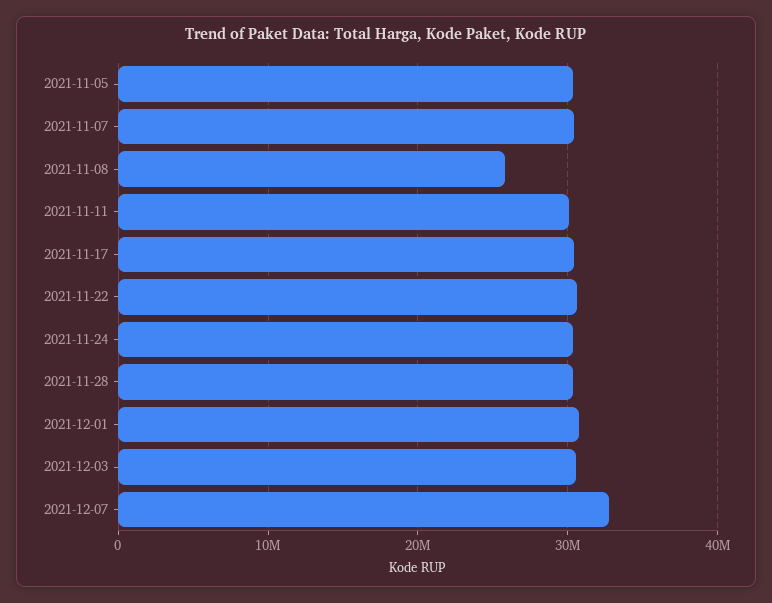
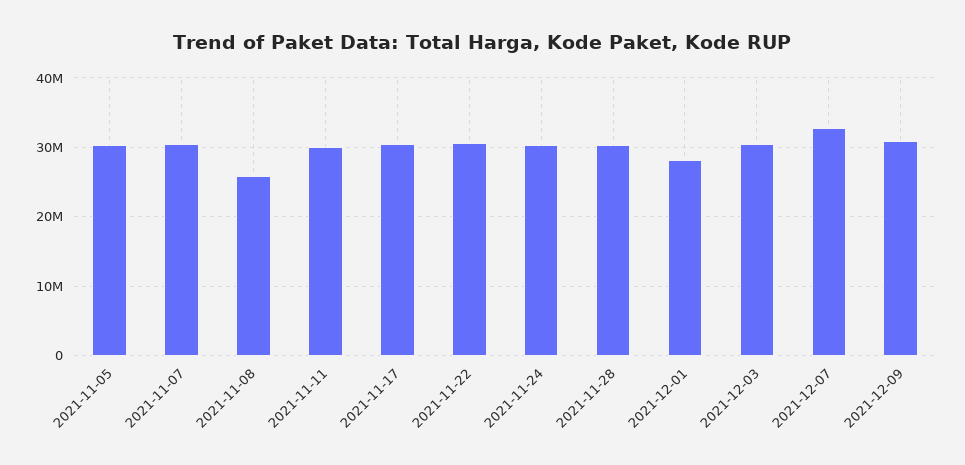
2021-12-01: 31000000 -> 28000000
2021-12-09: none -> 31000000

